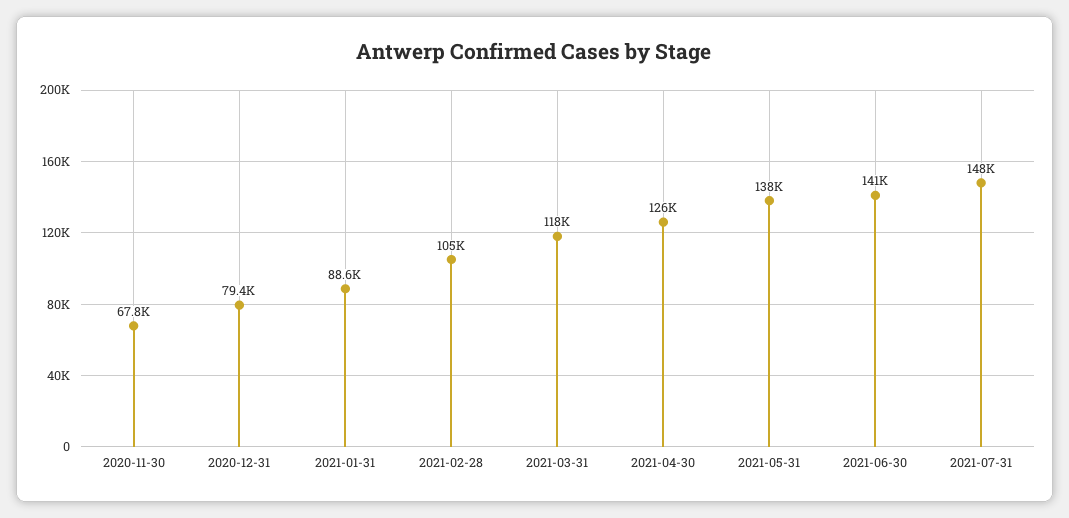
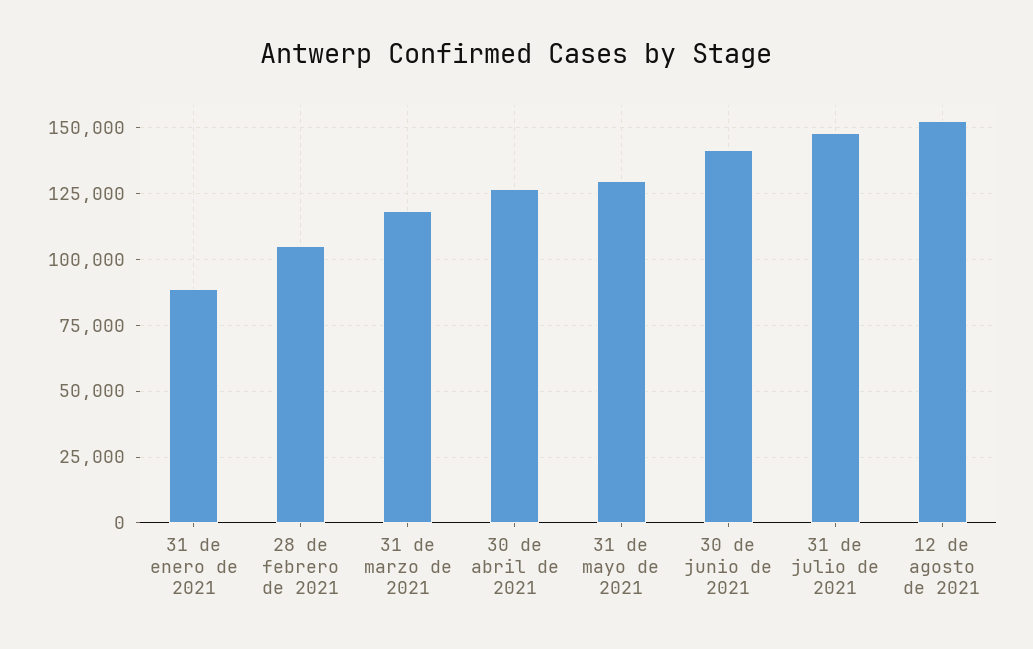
2020-11-30: 67800 -> none
2020-12-31: 79400 -> none
2021-05-31: 138000 -> 130000
12 de agosto de 2021: none -> 152500

